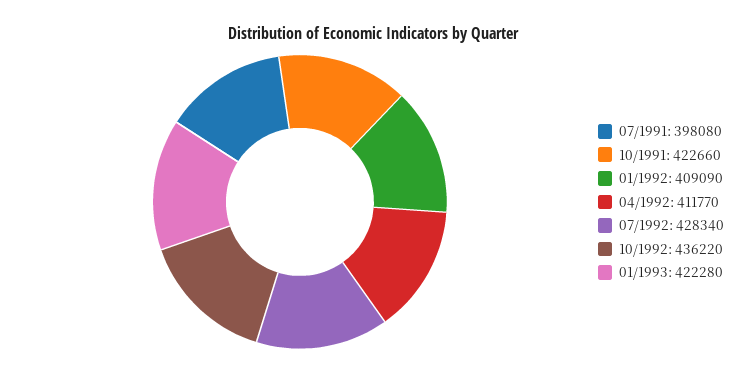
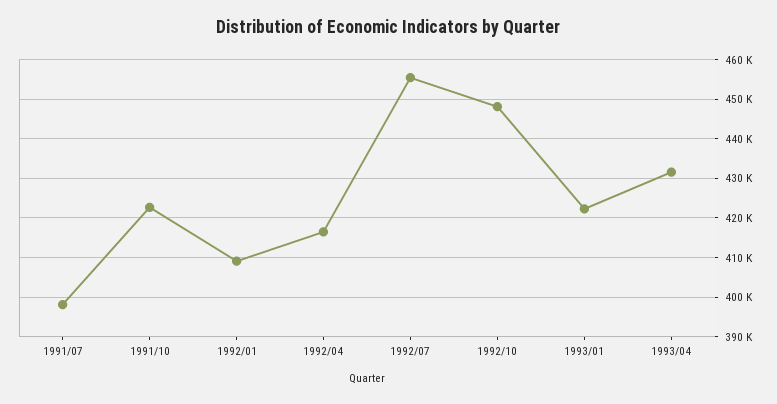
04/1992: 411770 -> 416000
07/1992: 428340 -> 456000
10/1992: 436220 -> 448000
1993/04: none -> 432000

